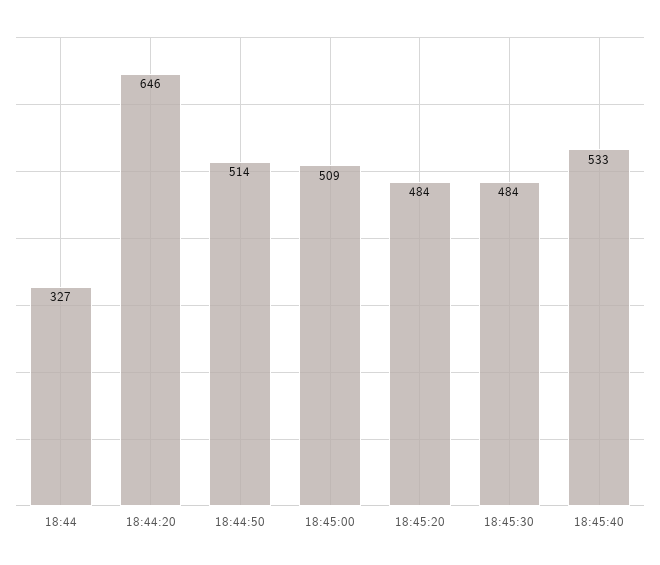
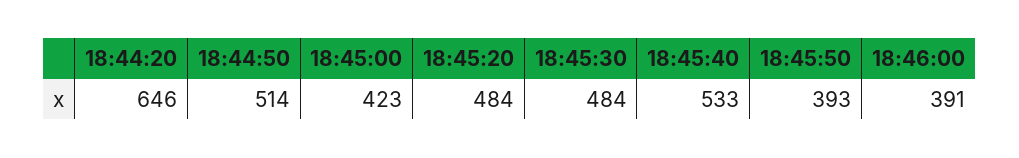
18:44: 327 -> none
18:45:00: 509 -> 423
18:45:50: none -> 393
18:46:00: none -> 391

